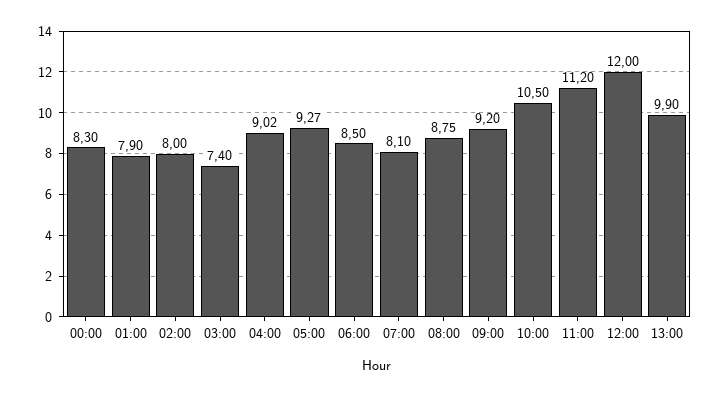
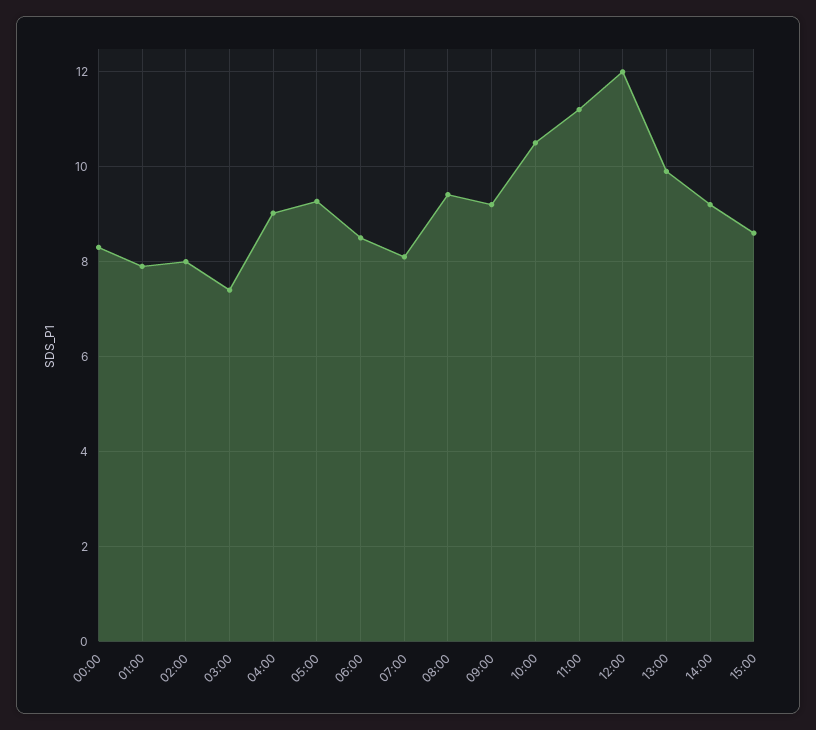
08:00: 8.75 -> 9.4
14:00: none -> 9.2
15:00: none -> 8.6

